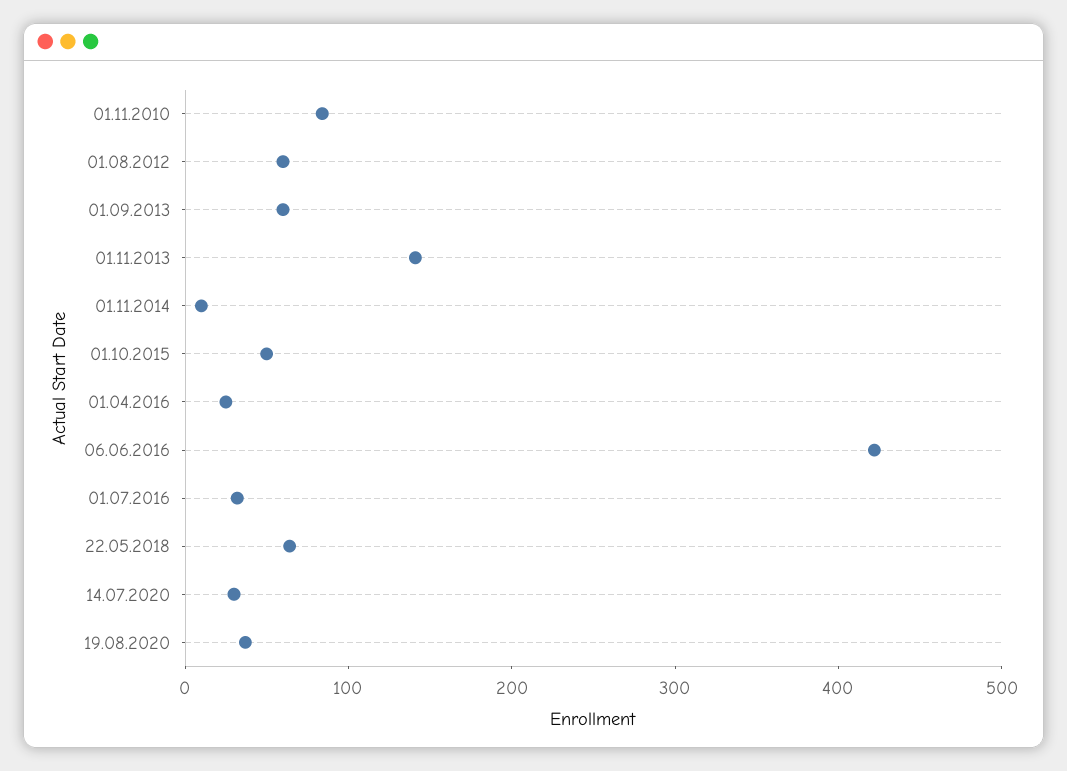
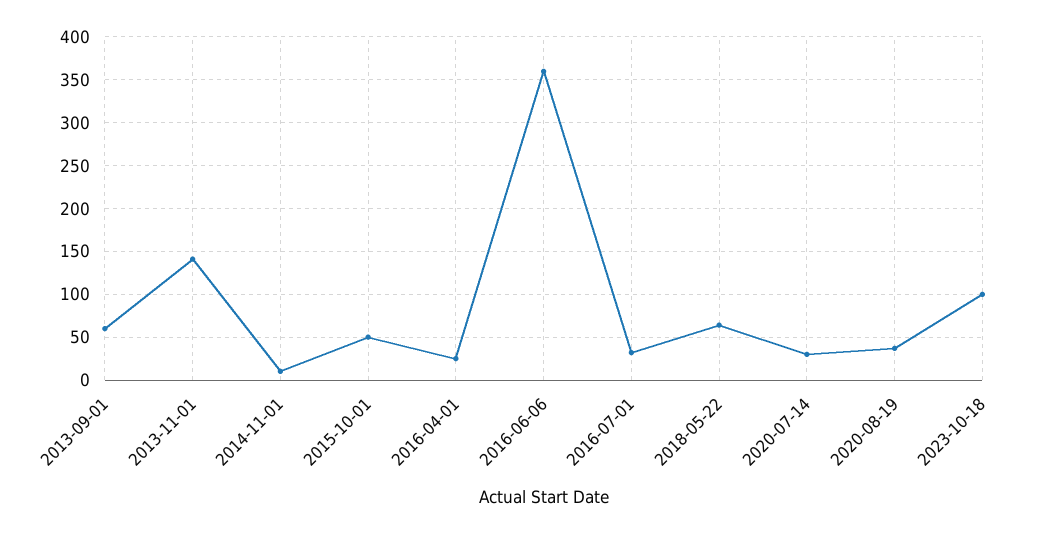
01.11.2010: 80 -> none
01.08.2012: 60 -> none
06.06.2016: 420 -> 360
2023-10-18: none -> 100

